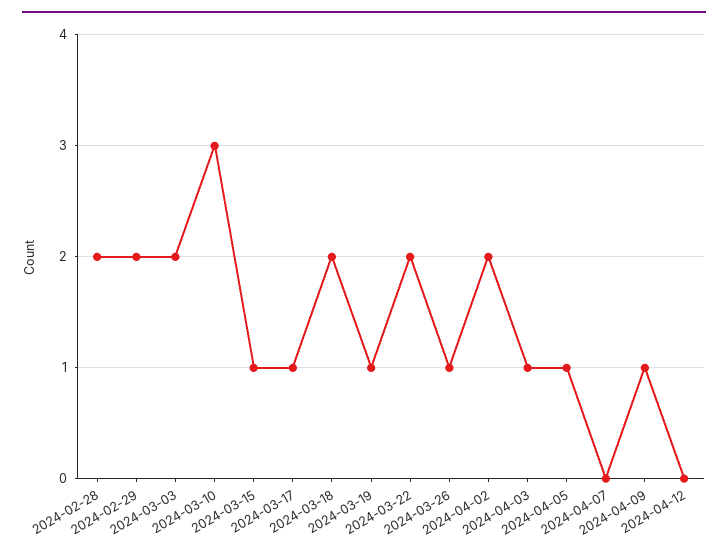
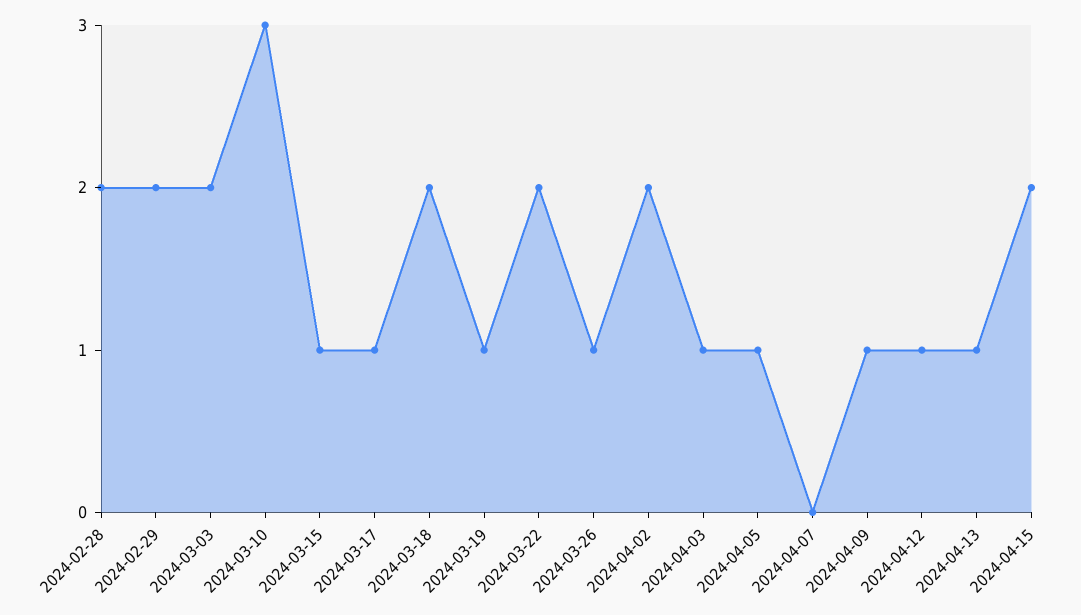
2024-04-12: 0 -> 1
2024-04-13: none -> 1
2024-04-15: none -> 2

